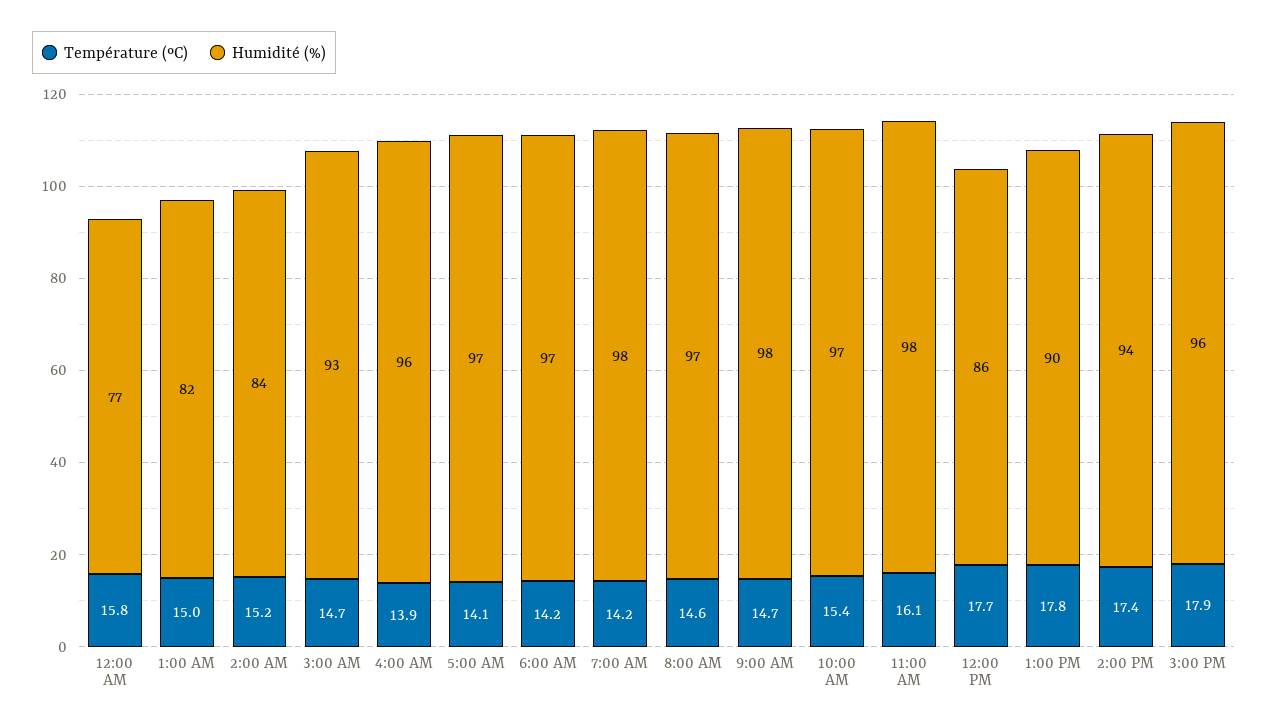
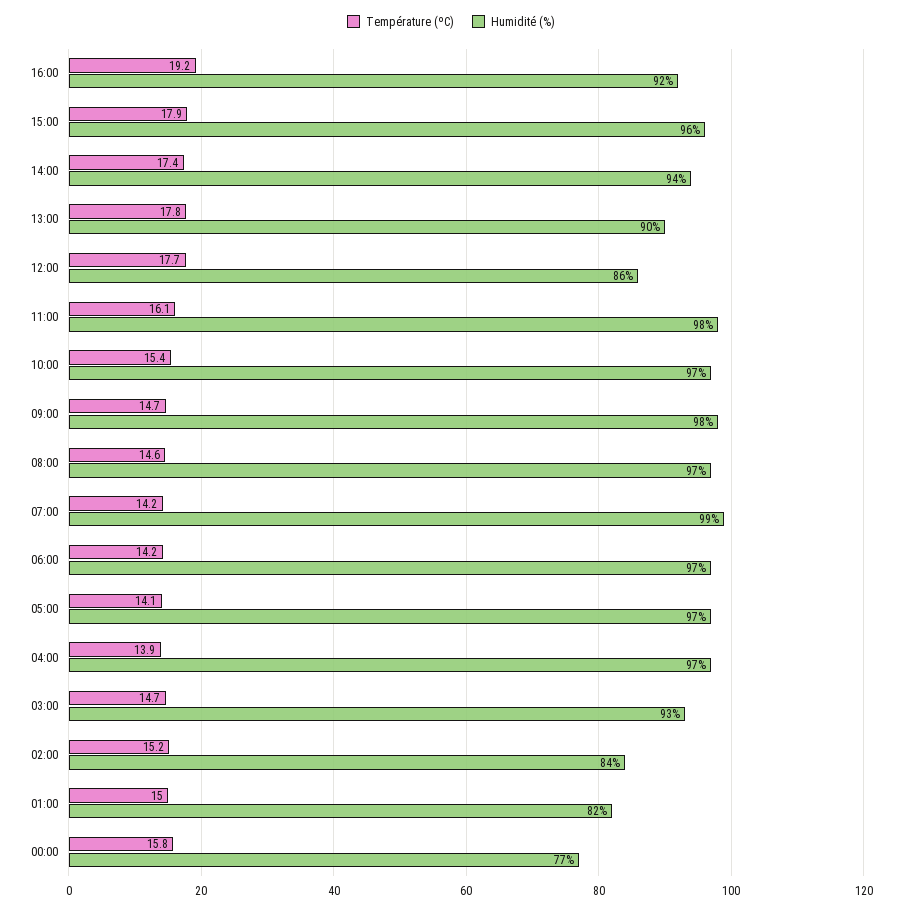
Humidité (%), 4:00 AM: 96 -> 97
Humidité (%), 7:00 AM: 98 -> 99
Température (ºC), 16:00: none -> 19.2
Humidité (%), 16:00: none -> 92

